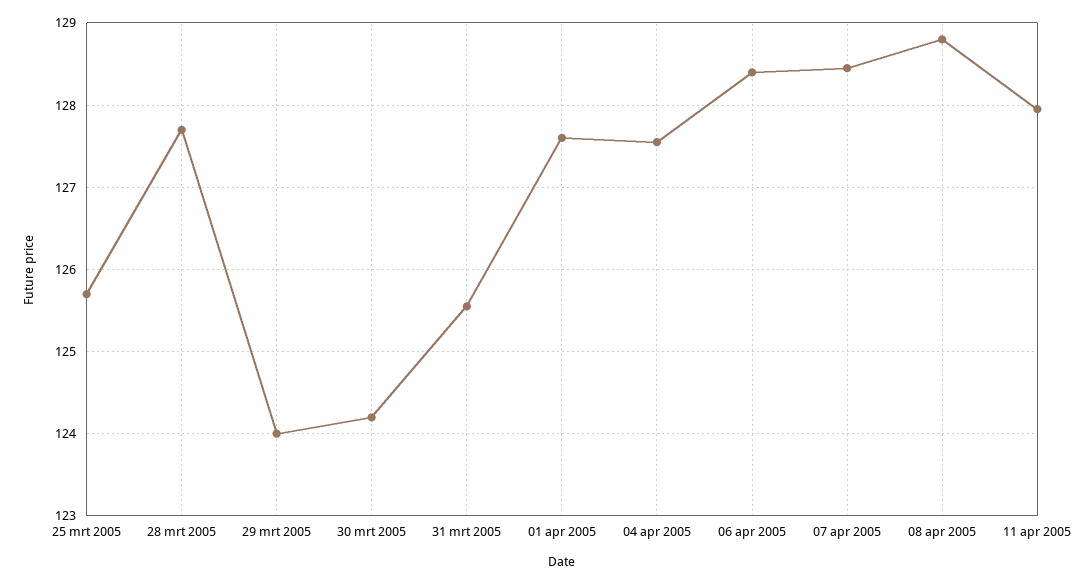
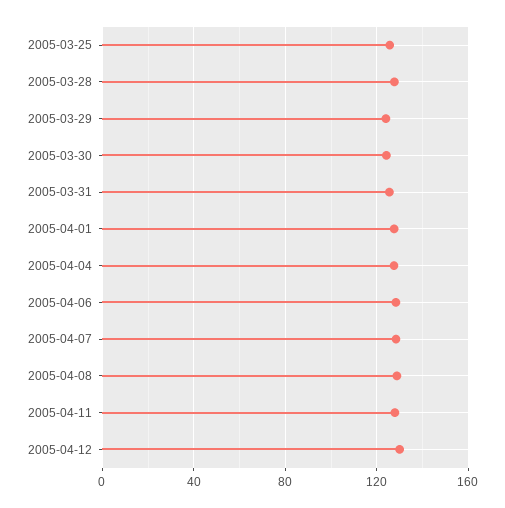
2005-04-12: none -> 130

